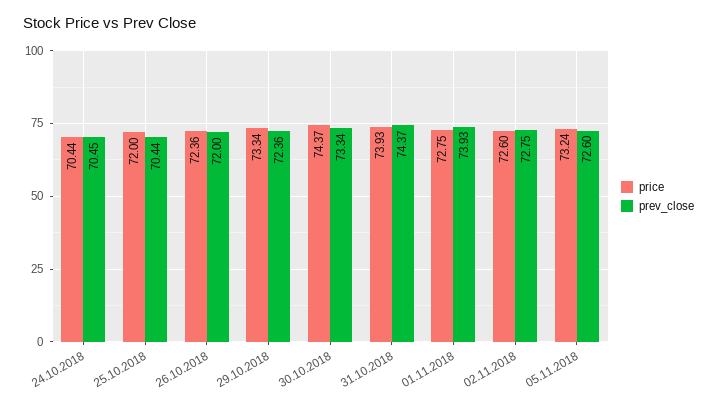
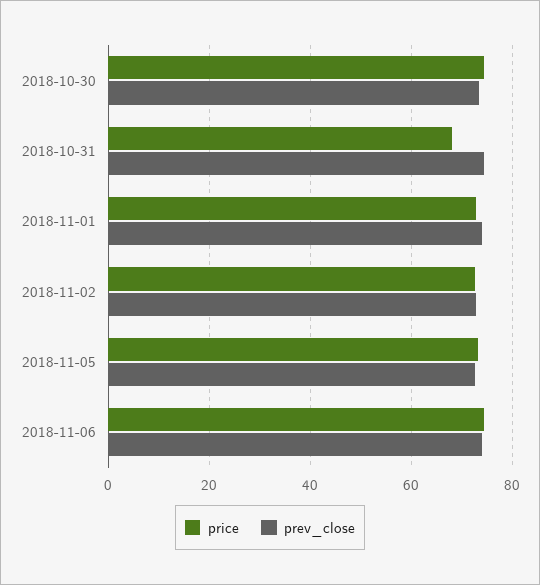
price, 24.10.2018: 70.44 -> none
prev_close, 24.10.2018: 70.45 -> none
price, 25.10.2018: 72 -> none
prev_close, 25.10.2018: 70.44 -> none
price, 26.10.2018: 72.36 -> none
prev_close, 26.10.2018: 72 -> none
price, 29.10.2018: 73.34 -> none
prev_close, 29.10.2018: 72.36 -> none
price, 31.10.2018: 73.93 -> 68
price, 2018-11-06: none -> 74
prev_close, 2018-11-06: none -> 74

